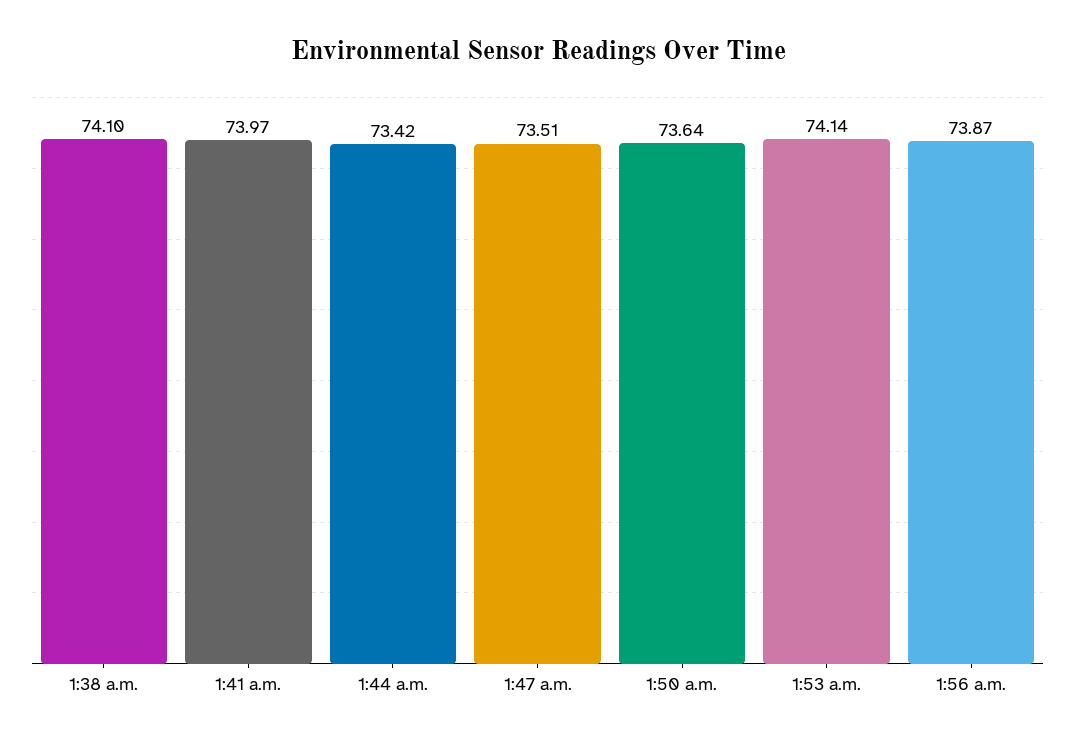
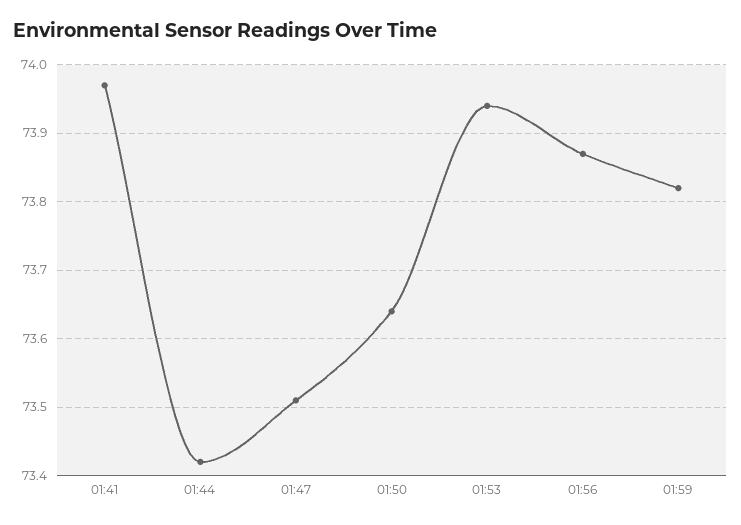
1:38 a.m.: 74.1 -> none
1:53 a.m.: 74.14 -> 73.94
01:59: none -> 73.82

